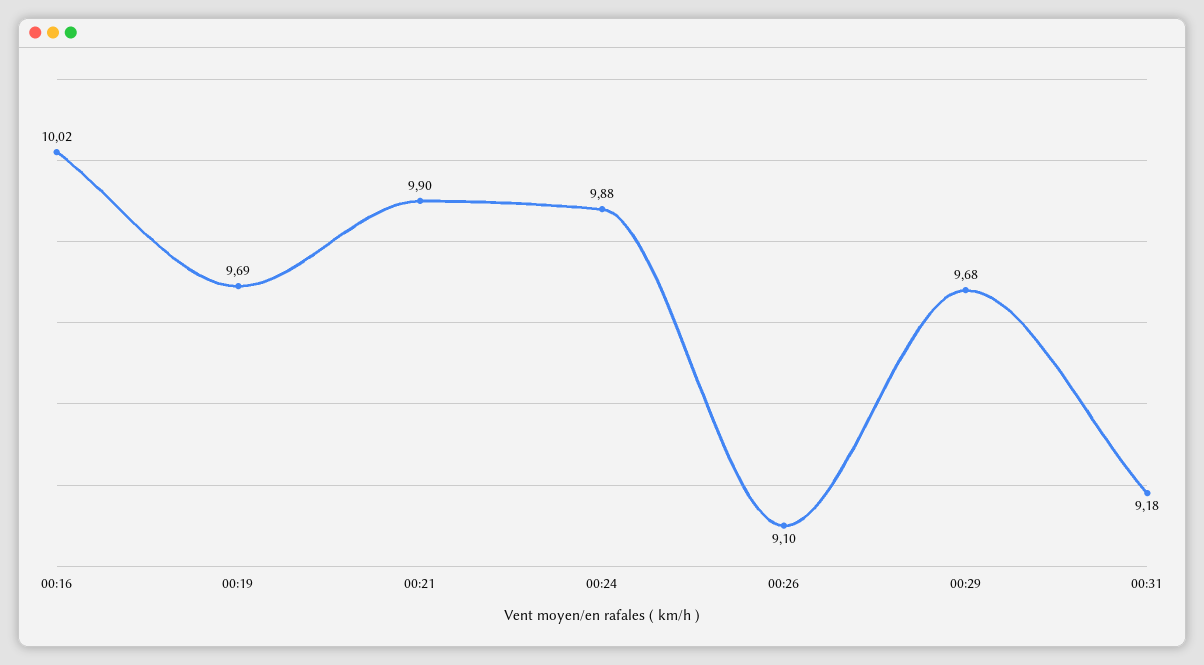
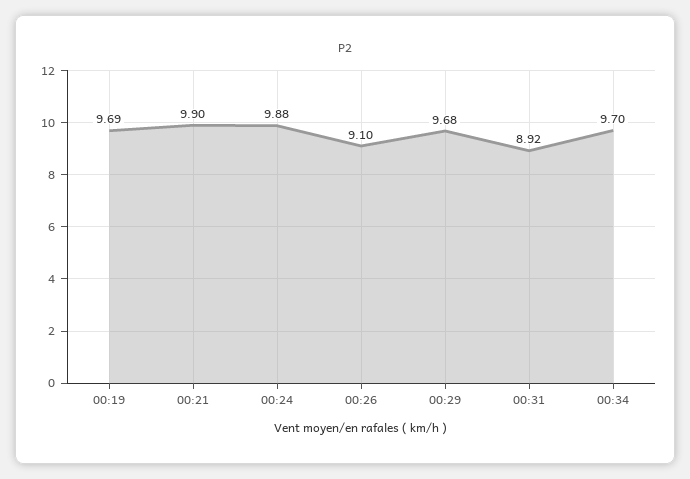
00:16: 10.02 -> none
00:31: 9.18 -> 8.92
00:34: none -> 9.7

